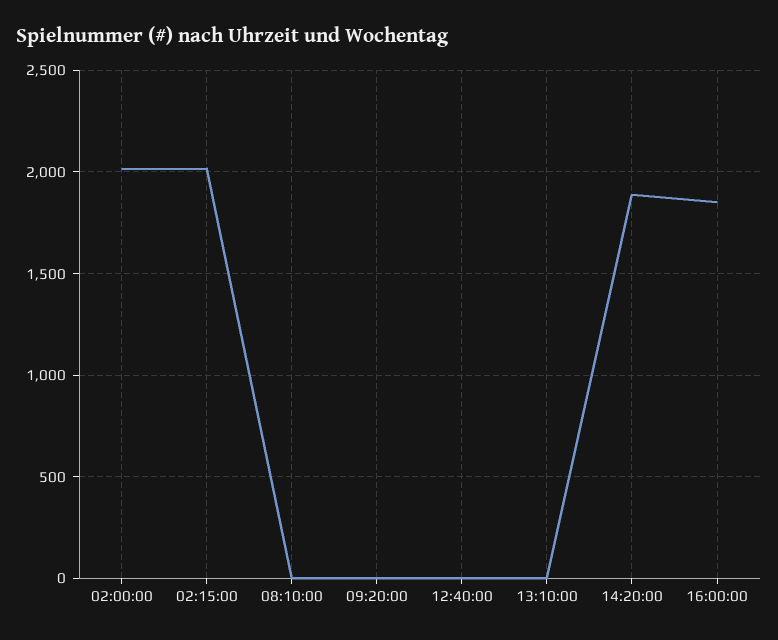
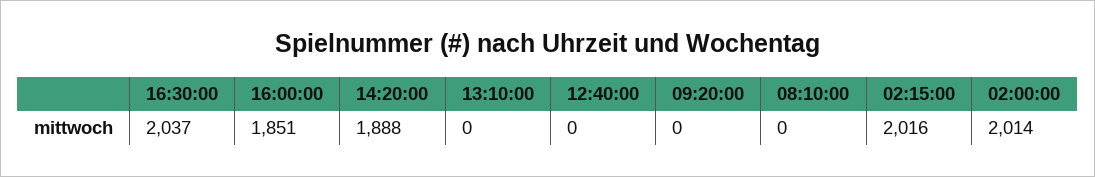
16:30:00: none -> 2037

